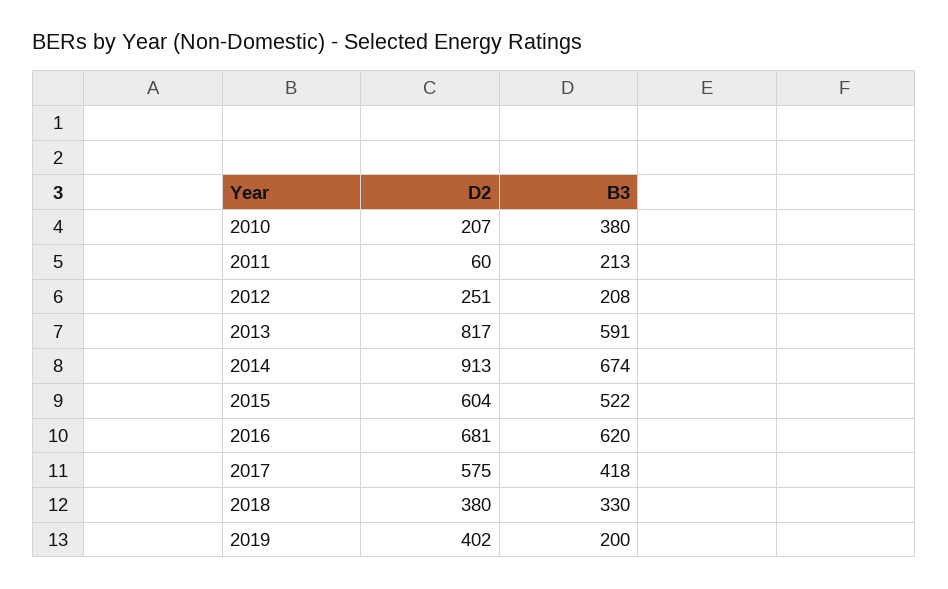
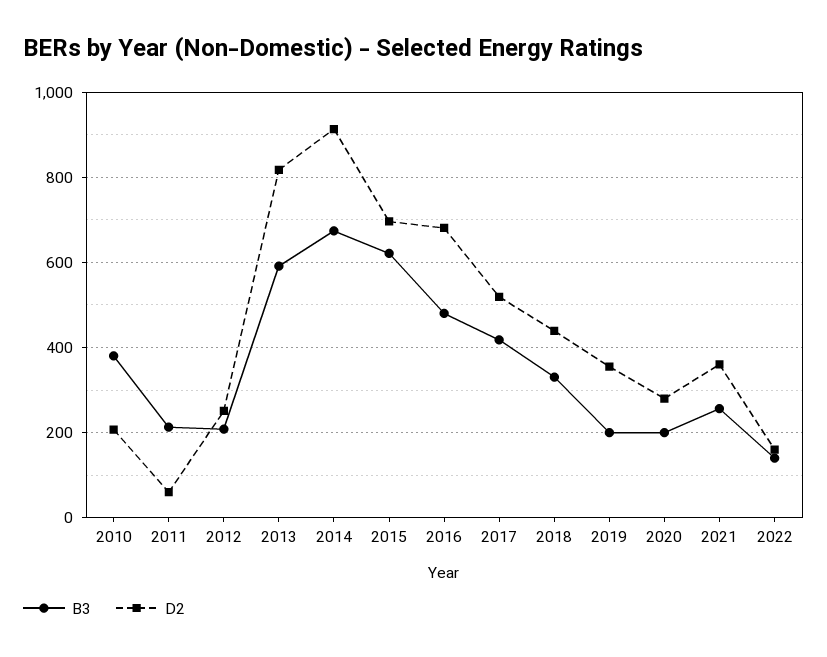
D2, 2015: 604 -> 700
B3, 2015: 522 -> 620
B3, 2016: 620 -> 480
D2, 2017: 575 -> 520
D2, 2018: 380 -> 440
D2, 2019: 402 -> 360
B3, 2020: none -> 200
D2, 2020: none -> 280
B3, 2021: none -> 260
D2, 2021: none -> 360
B3, 2022: none -> 140
D2, 2022: none -> 160

